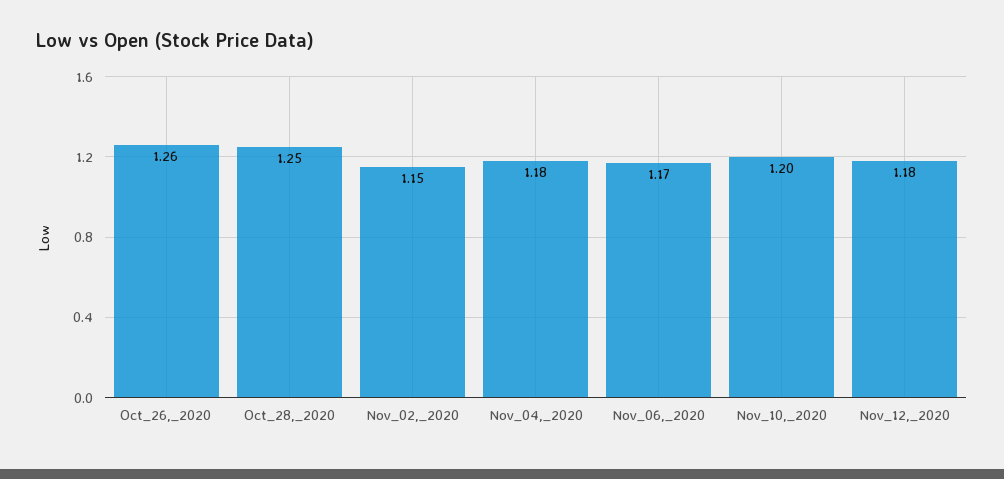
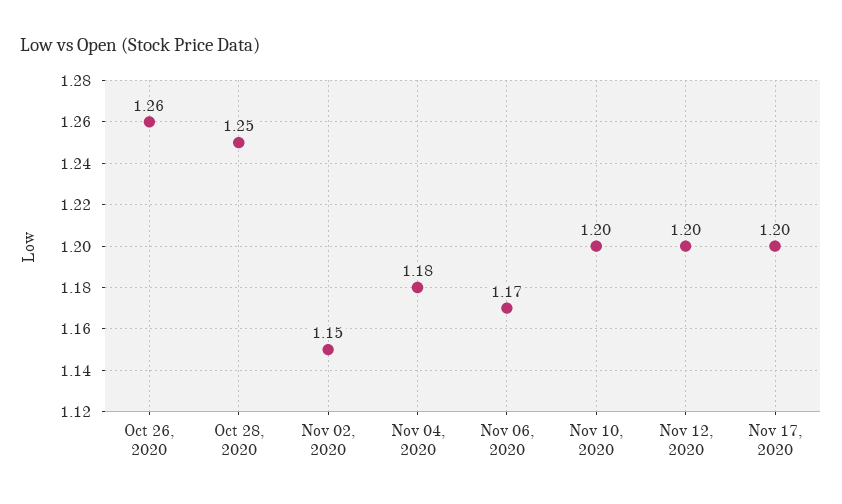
Nov_12,_2020: 1.18 -> 1.2
Nov 17, 2020: none -> 1.2

